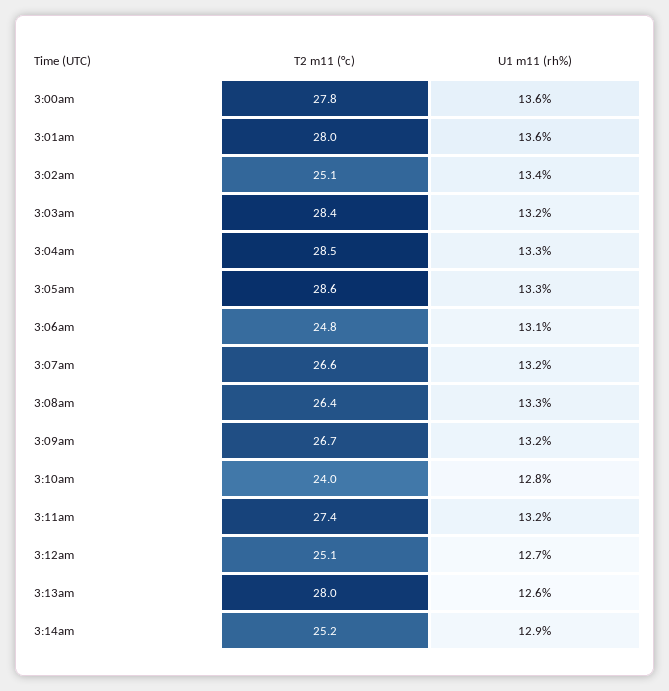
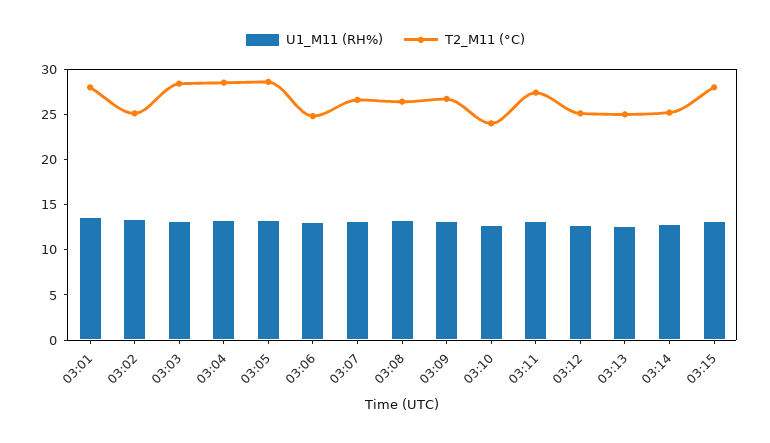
T2 m11 (°c), 3:00am: 27.8 -> none
U1 m11 (rh%), 3:00am: 13.6 -> none
T2 m11 (°c), 3:13am: 28 -> 25
U1 m11 (rh%), 03:15: none -> 13
T2 m11 (°c), 03:15: none -> 28

